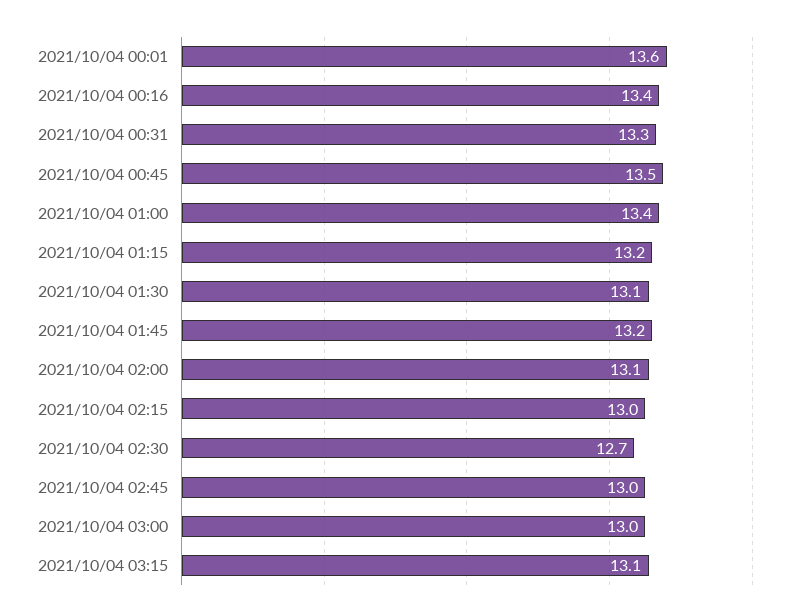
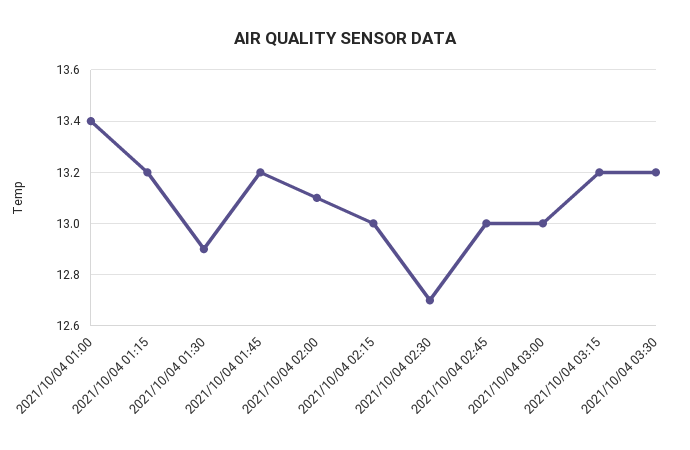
2021/10/04 00:01: 13.6 -> none
2021/10/04 00:16: 13.4 -> none
2021/10/04 00:31: 13.3 -> none
2021/10/04 00:45: 13.5 -> none
2021/10/04 01:30: 13.1 -> 12.9
2021/10/04 03:15: 13.1 -> 13.2
2021/10/04 03:30: none -> 13.2

